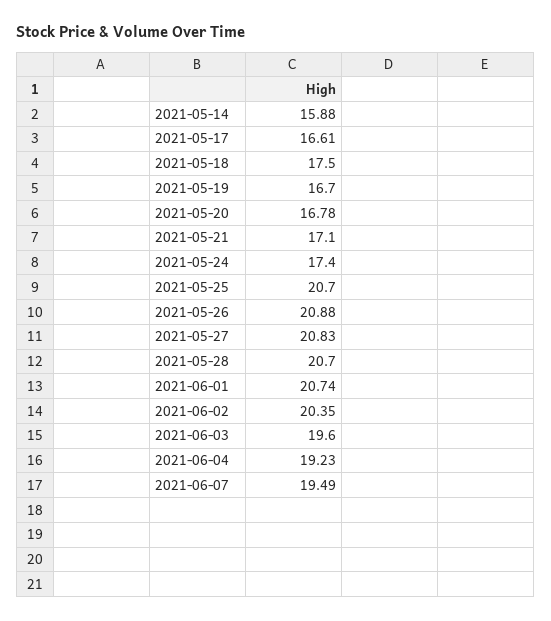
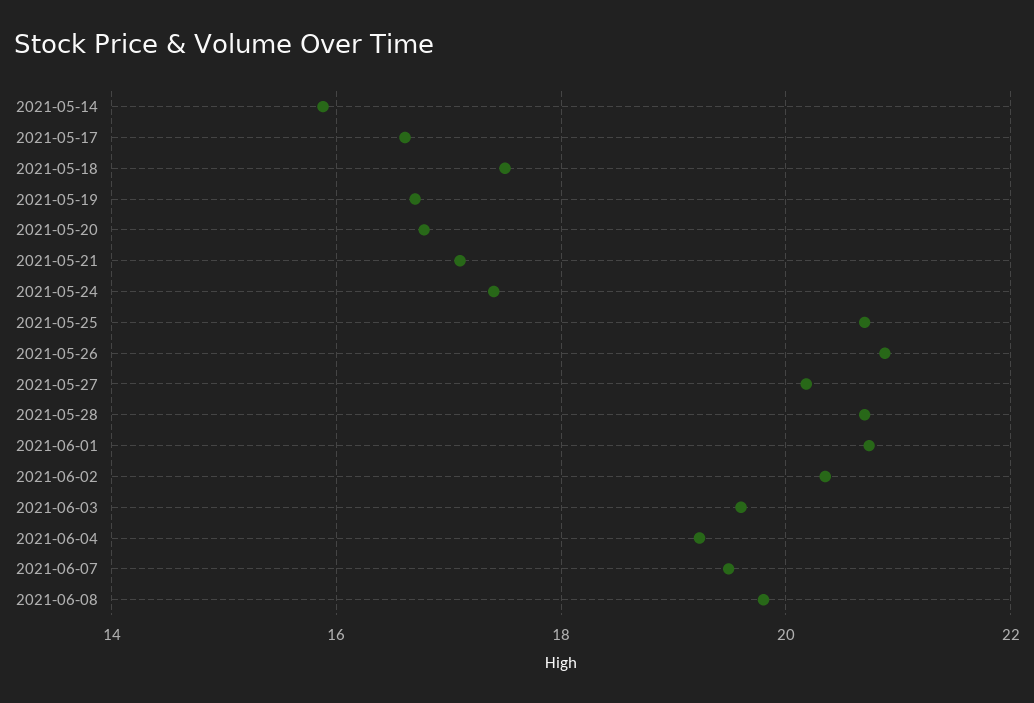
2021-05-27: 20.83 -> 20.2
2021-06-08: none -> 19.8

